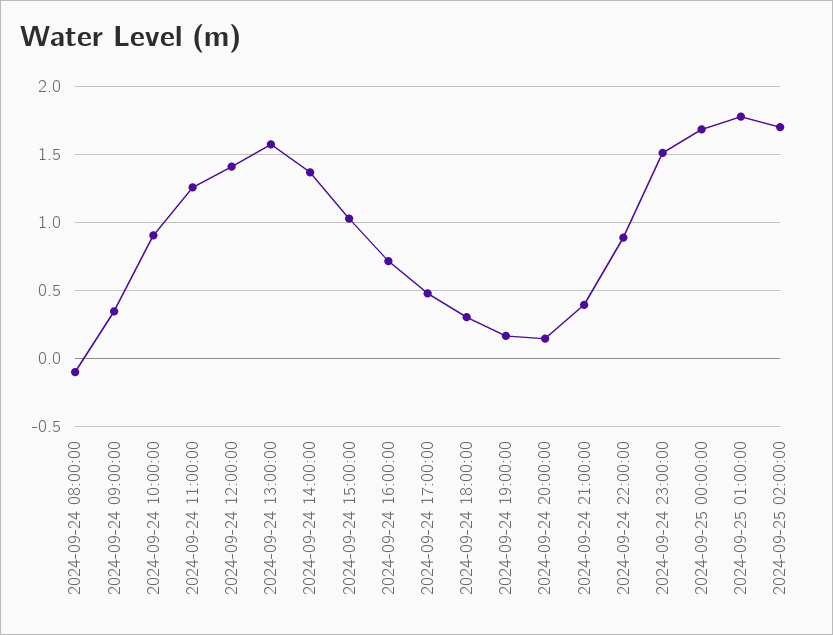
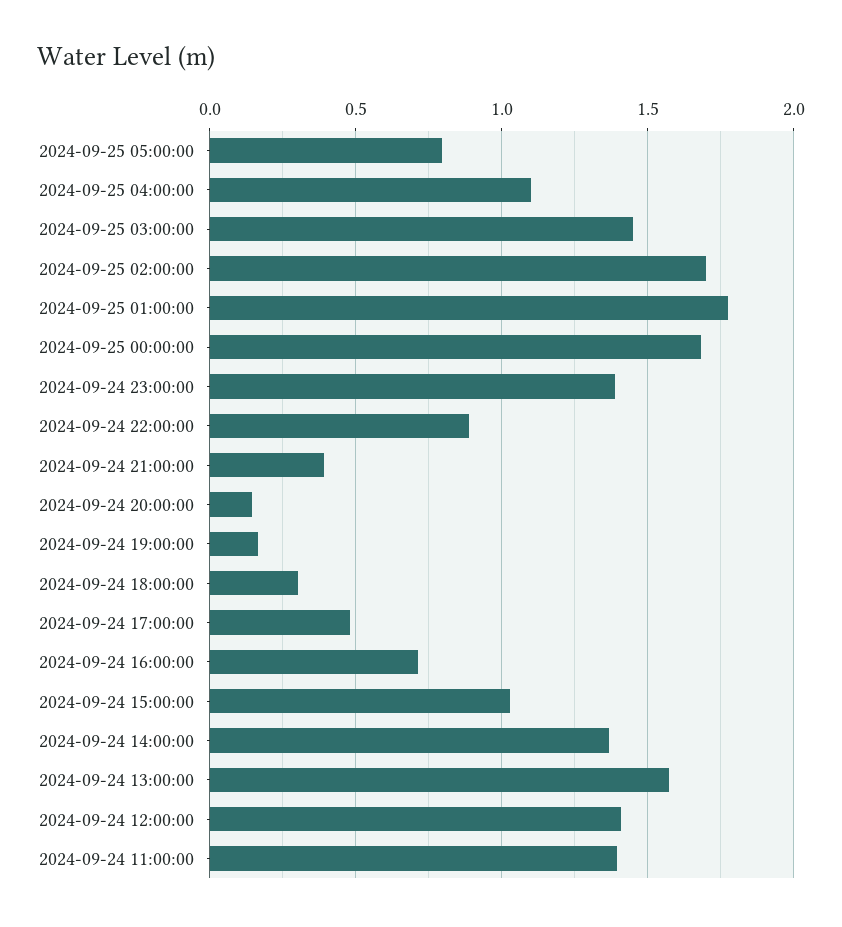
2024-09-24 08:00:00: -0.1 -> none
2024-09-24 09:00:00: 0.35 -> none
2024-09-24 10:00:00: 0.9 -> none
2024-09-24 11:00:00: 1.25 -> 1.4
2024-09-24 23:00:00: 1.5 -> 1.4
2024-09-25 05:00:00: none -> 0.8
2024-09-25 04:00:00: none -> 1.1
2024-09-25 03:00:00: none -> 1.45

